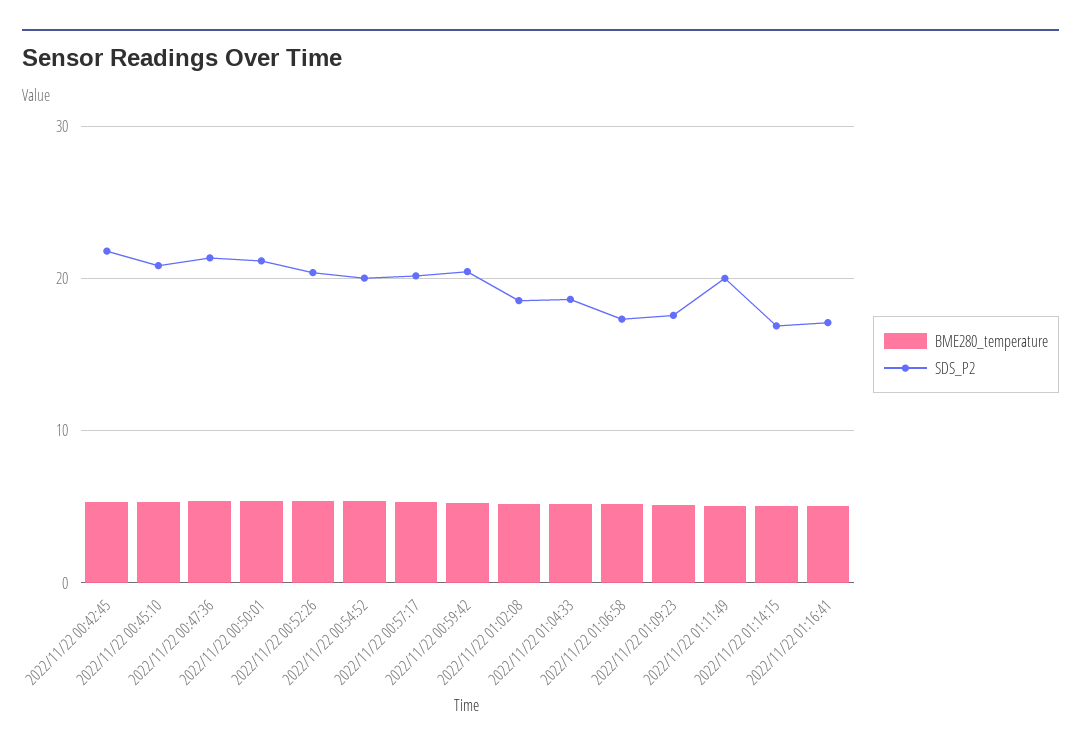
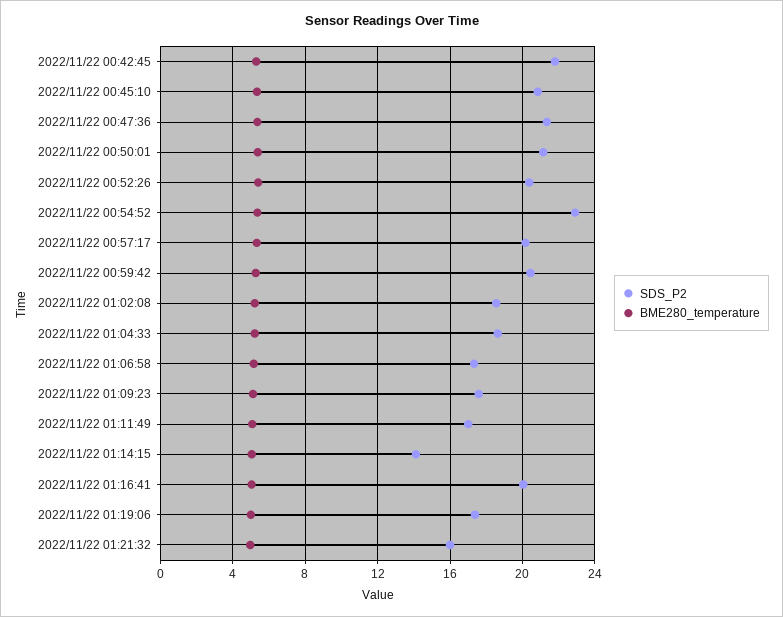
SDS_P2, 2022/11/22 00:54:52: 20 -> 23
SDS_P2, 2022/11/22 01:11:49: 20 -> 17
SDS_P2, 2022/11/22 01:14:15: 17 -> 14
SDS_P2, 2022/11/22 01:16:41: 17 -> 20
SDS_P2, 2022/11/22 01:19:06: none -> 17.5
BME280_temperature, 2022/11/22 01:19:06: none -> 5
SDS_P2, 2022/11/22 01:21:32: none -> 16
BME280_temperature, 2022/11/22 01:21:32: none -> 5

